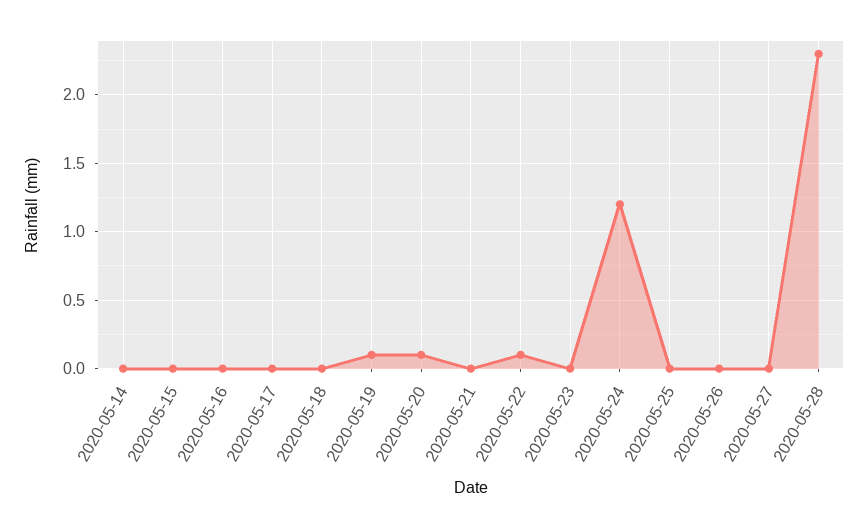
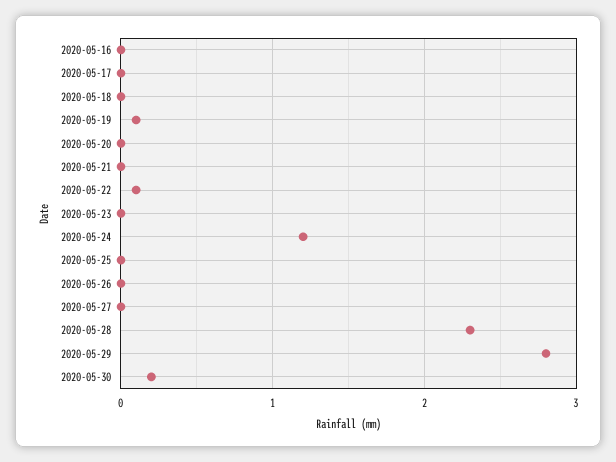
2020-05-14: 0 -> none
2020-05-15: 0 -> none
2020-05-20: 0.1 -> 0
2020-05-29: none -> 2.8
2020-05-30: none -> 0.2

